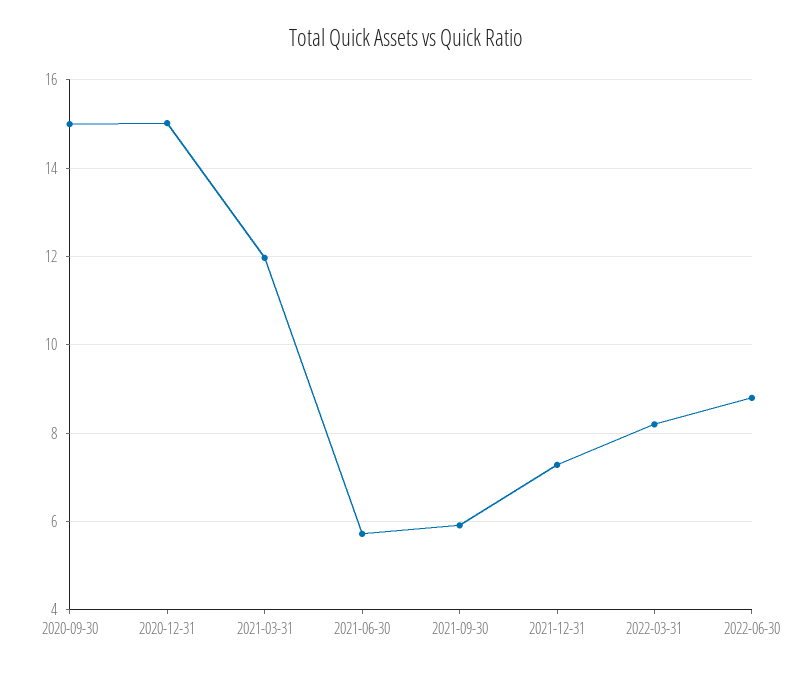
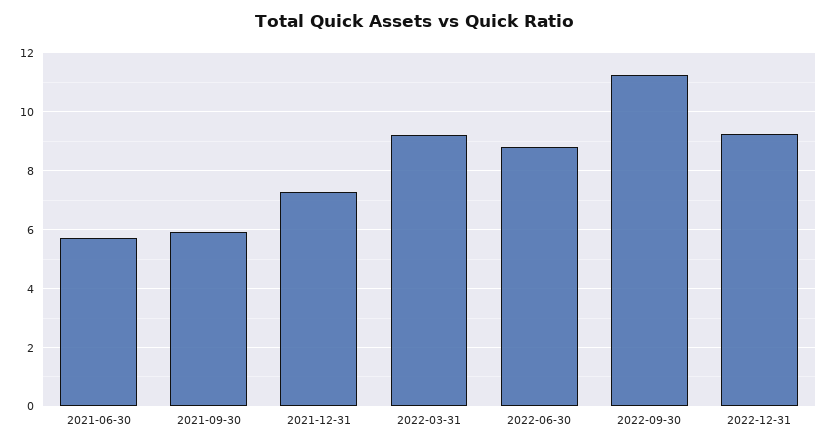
2020-09-30: 15 -> none
2020-12-31: 15 -> none
2021-03-31: 12 -> none
2022-03-31: 8.2 -> 9.25
2022-09-30: none -> 11.25
2022-12-31: none -> 9.25

